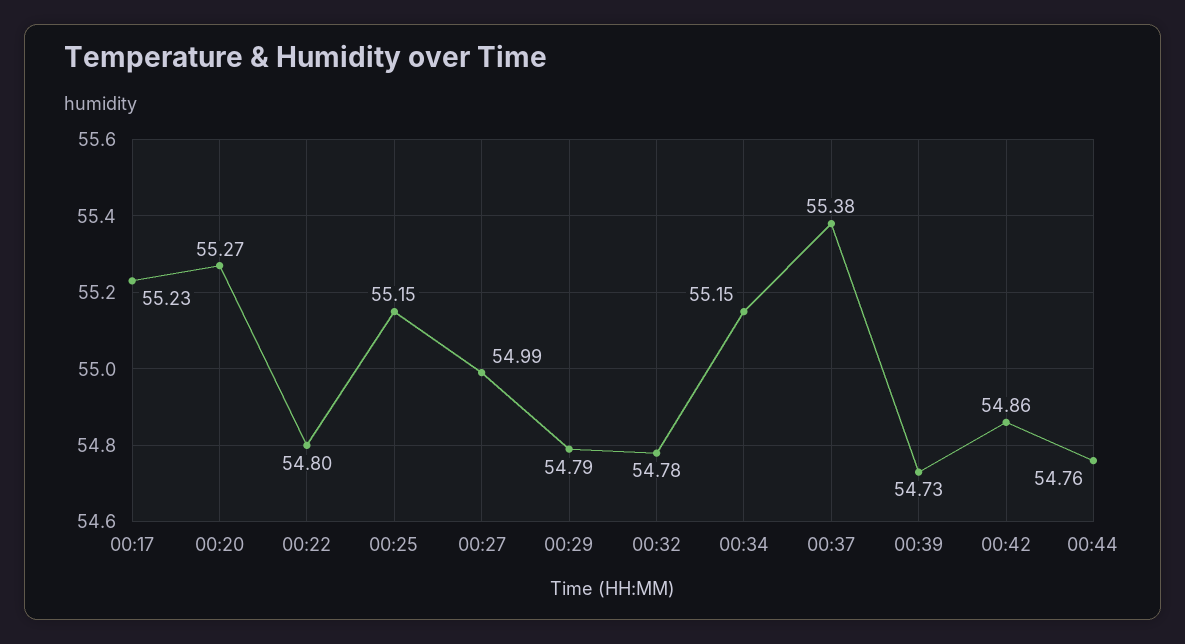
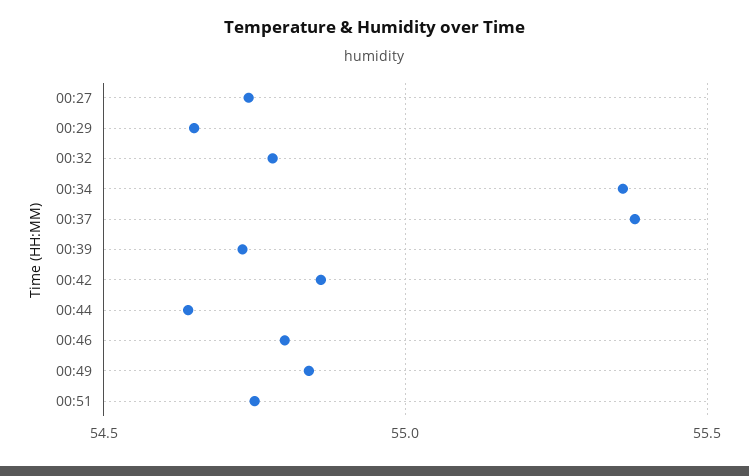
00:17: 55.23 -> none
00:20: 55.27 -> none
00:22: 54.8 -> none
00:25: 55.15 -> none
00:27: 54.99 -> 54.75
00:29: 54.79 -> 54.65
00:34: 55.15 -> 55.35
00:44: 54.76 -> 54.65
00:46: none -> 54.8
00:49: none -> 54.85
00:51: none -> 54.75

